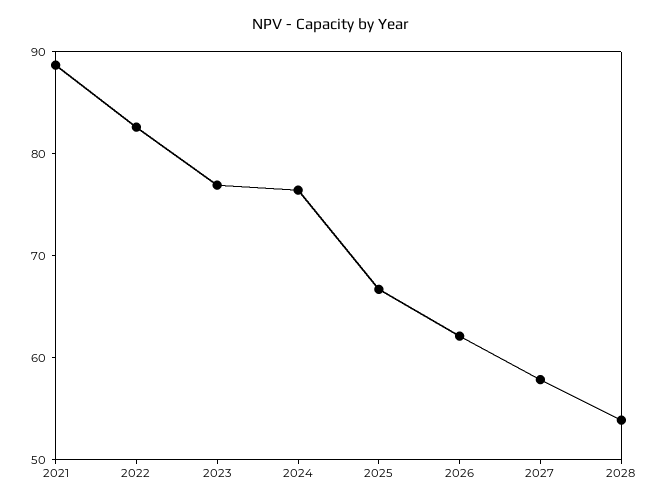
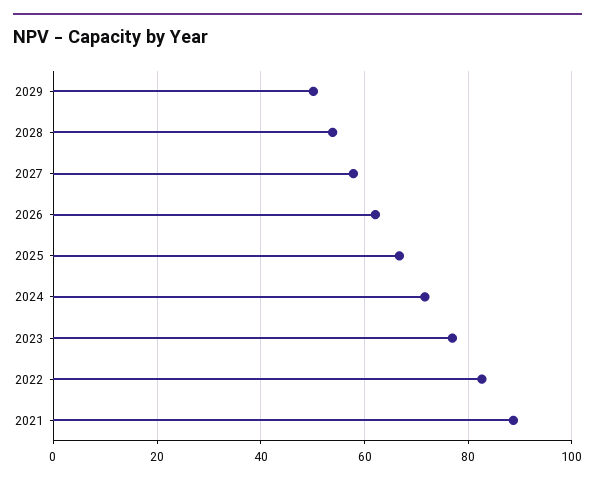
2024: 76 -> 72
2029: none -> 50

